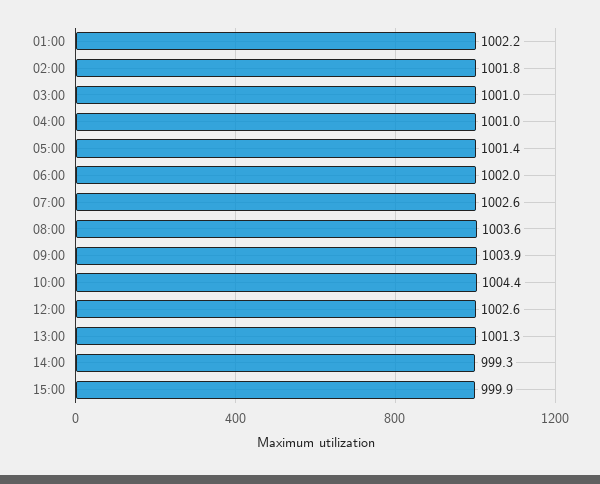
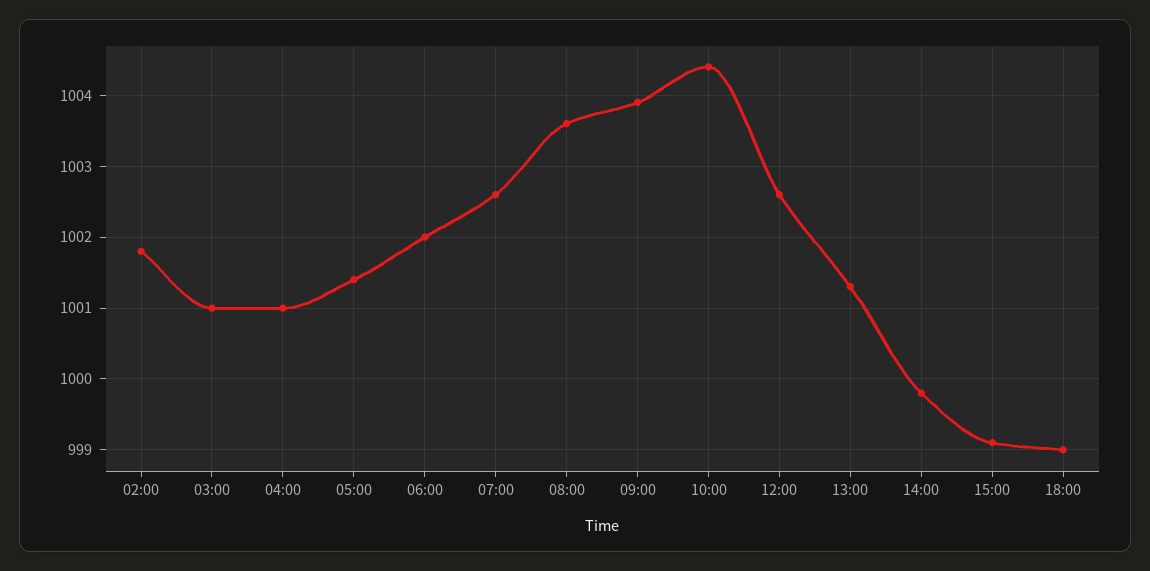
01:00: 1002.2 -> none
14:00: 999.3 -> 999.8
15:00: 999.9 -> 999.1
18:00: none -> 999

